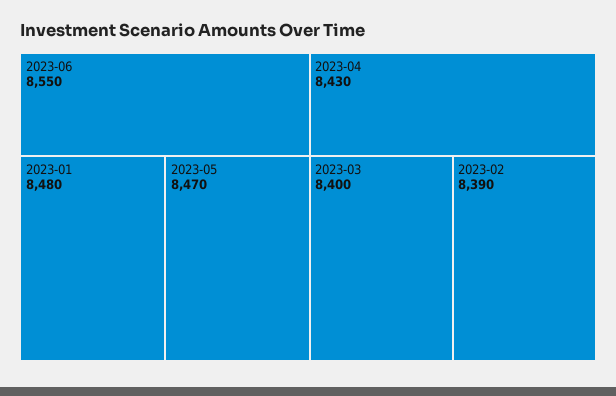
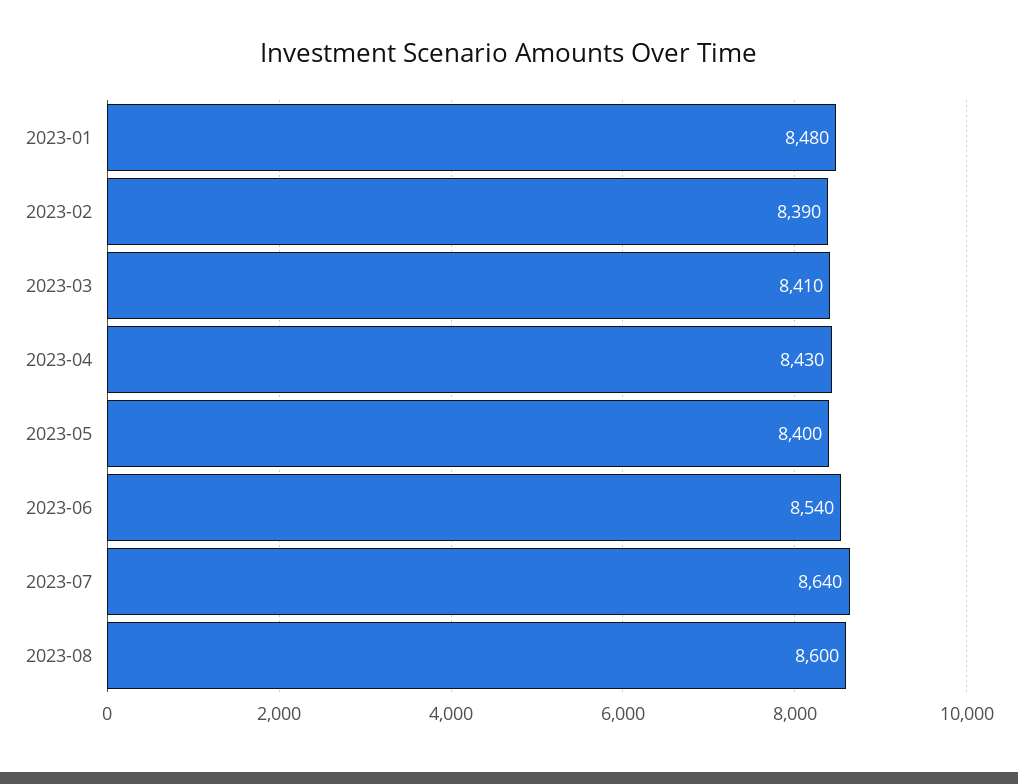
2023-06: 8550 -> 8540
2023-05: 8470 -> 8400
2023-03: 8400 -> 8410
2023-07: none -> 8640
2023-08: none -> 8600

